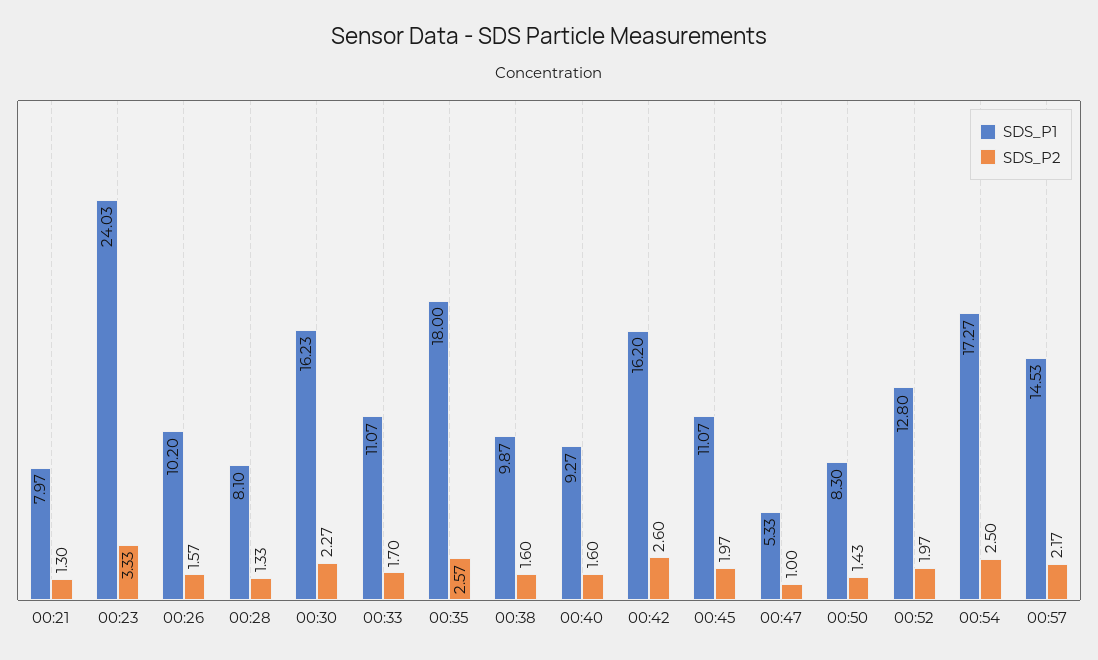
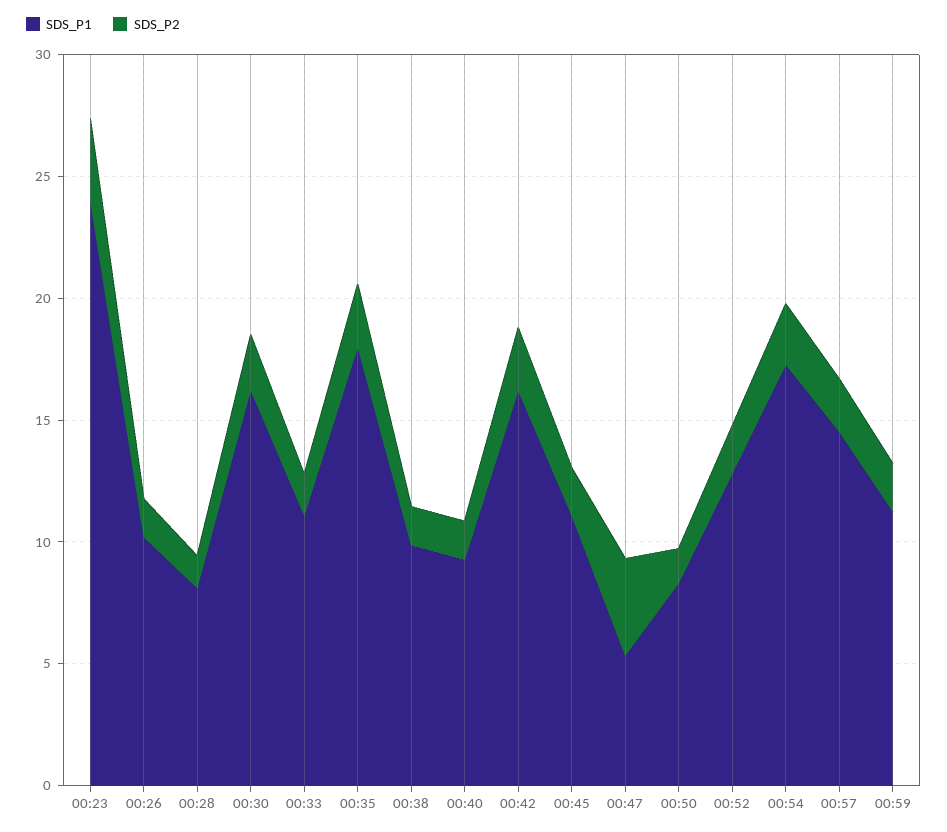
SDS_P1, 00:21: 7.97 -> none
SDS_P2, 00:21: 1.3 -> none
SDS_P2, 00:47: 1 -> 4
SDS_P1, 00:59: none -> 11
SDS_P2, 00:59: none -> 2

